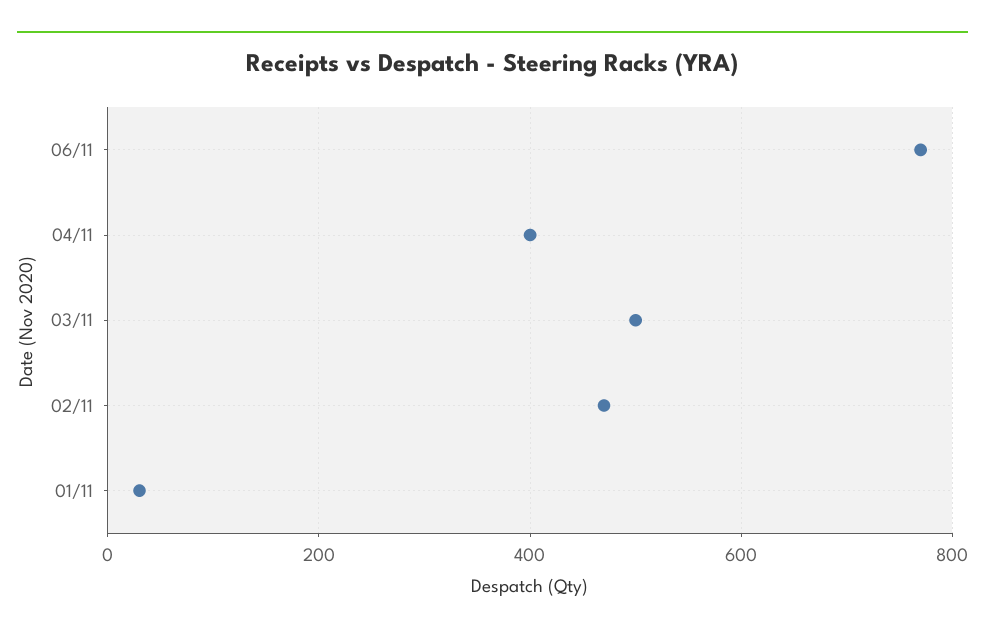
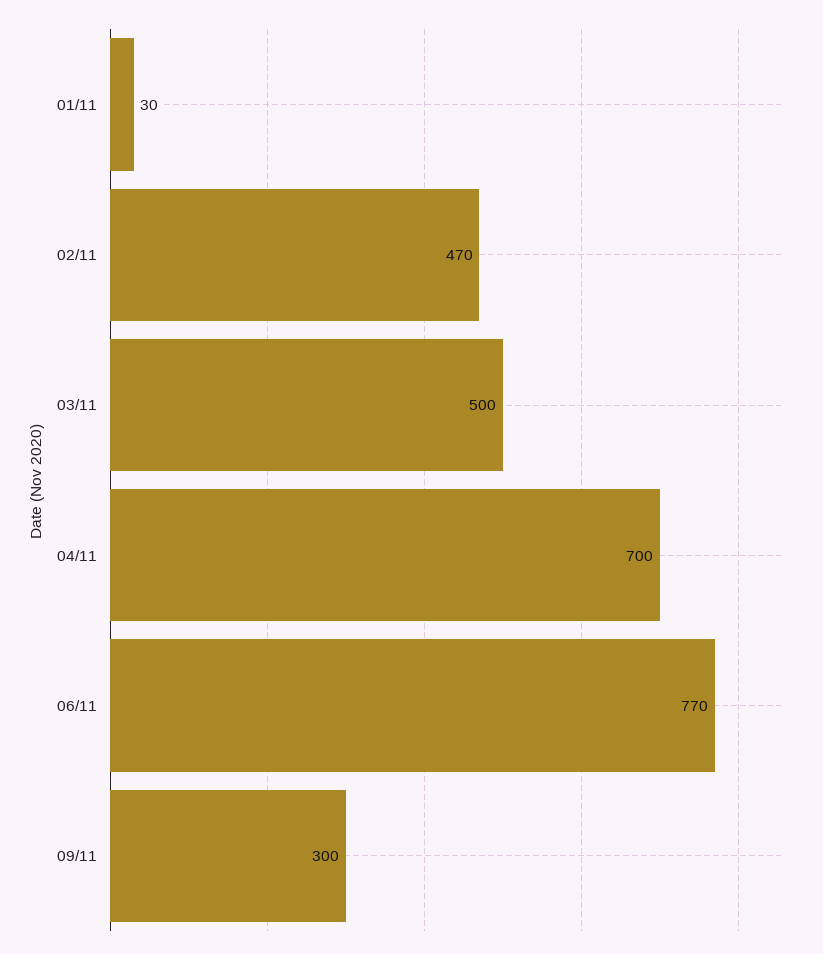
04/11: 400 -> 700
09/11: none -> 300

